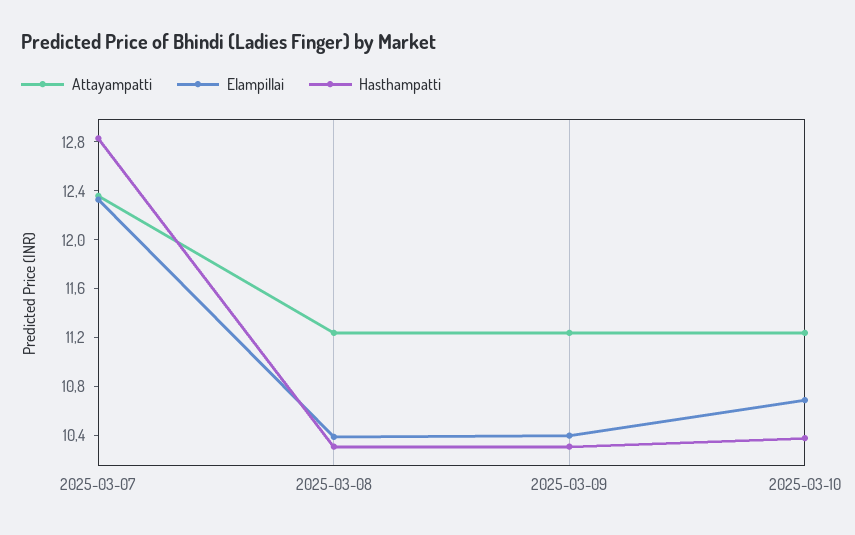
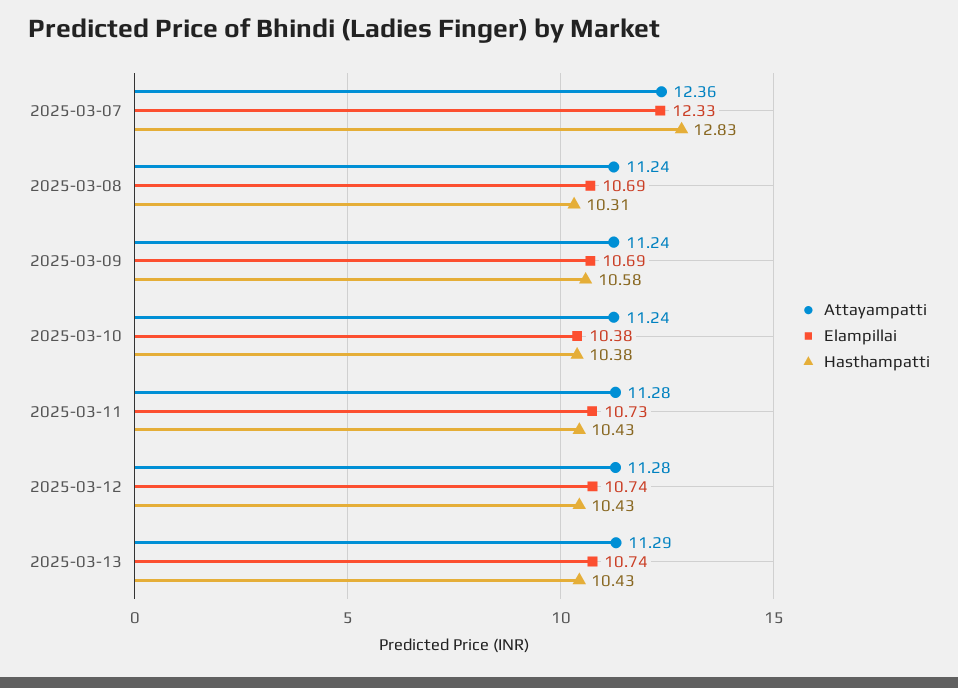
Elampillai, 2025-03-08: 10.4 -> 10.69
Elampillai, 2025-03-09: 10.4 -> 10.69
Hasthampatti, 2025-03-09: 10.3 -> 10.58
Elampillai, 2025-03-10: 10.7 -> 10.38
Attayampatti, 2025-03-11: none -> 11.28
Elampillai, 2025-03-11: none -> 10.73
Hasthampatti, 2025-03-11: none -> 10.43
Attayampatti, 2025-03-12: none -> 11.28
Elampillai, 2025-03-12: none -> 10.74
Hasthampatti, 2025-03-12: none -> 10.43
Attayampatti, 2025-03-13: none -> 11.29
Elampillai, 2025-03-13: none -> 10.74
Hasthampatti, 2025-03-13: none -> 10.43

